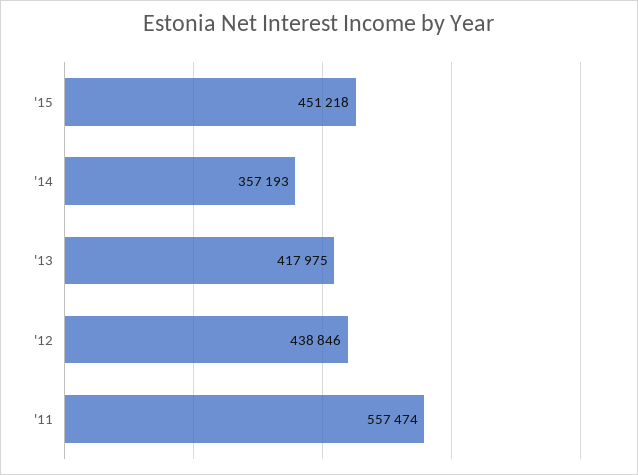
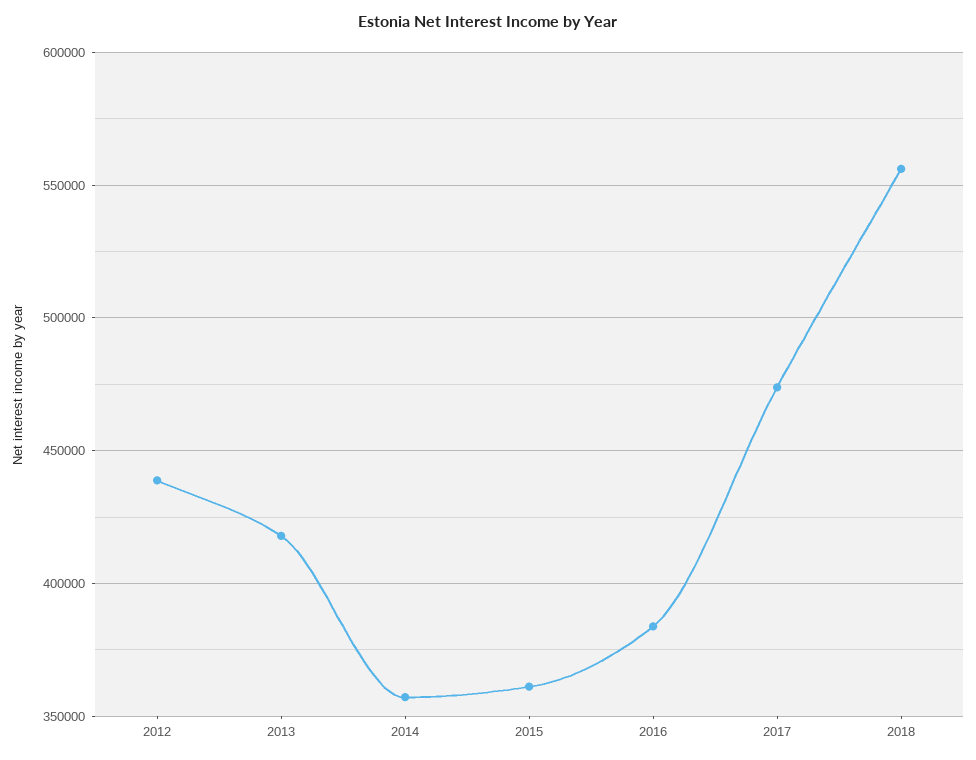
'15: 451218 -> 360000
'11: 557474 -> none
2016: none -> 385000
2017: none -> 475000
2018: none -> 555000

